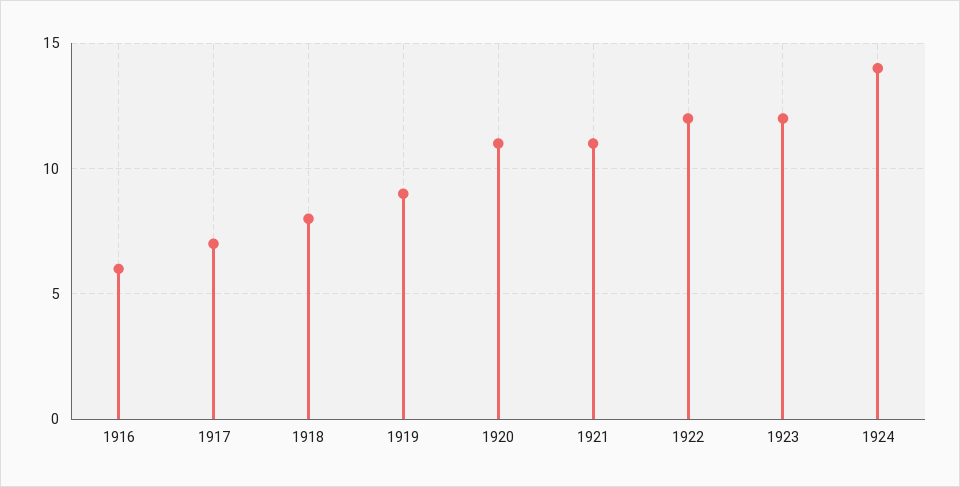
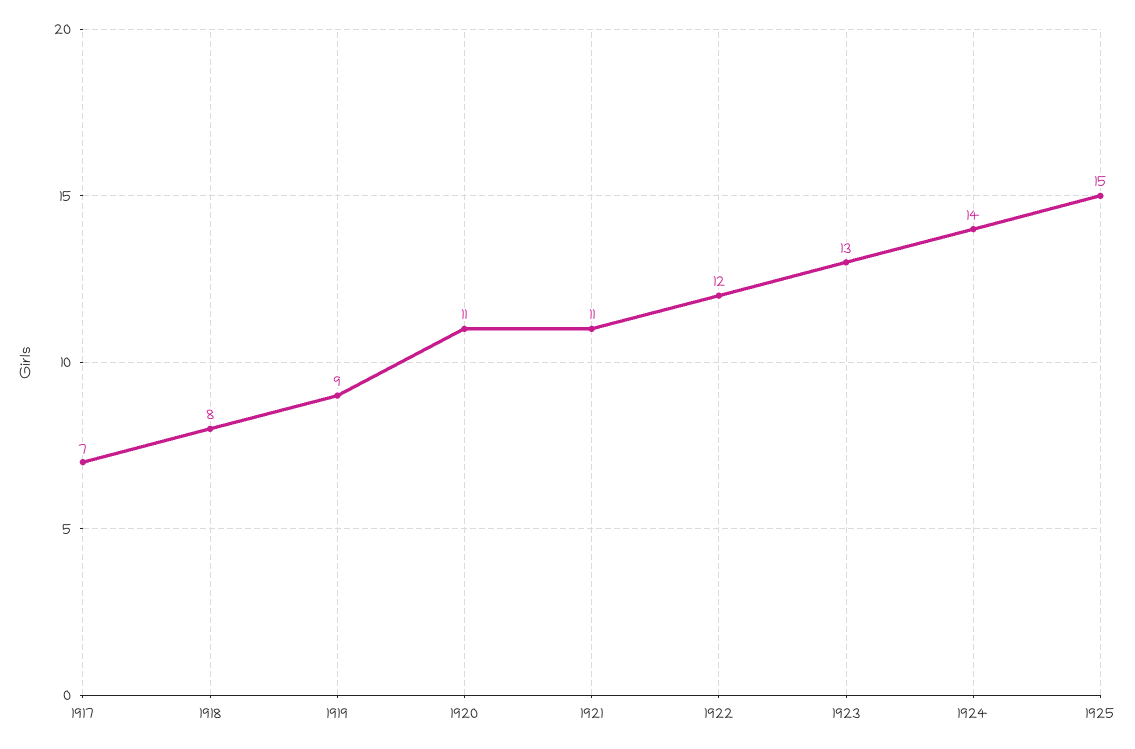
1916: 6 -> none
1923: 12 -> 13
1925: none -> 15

